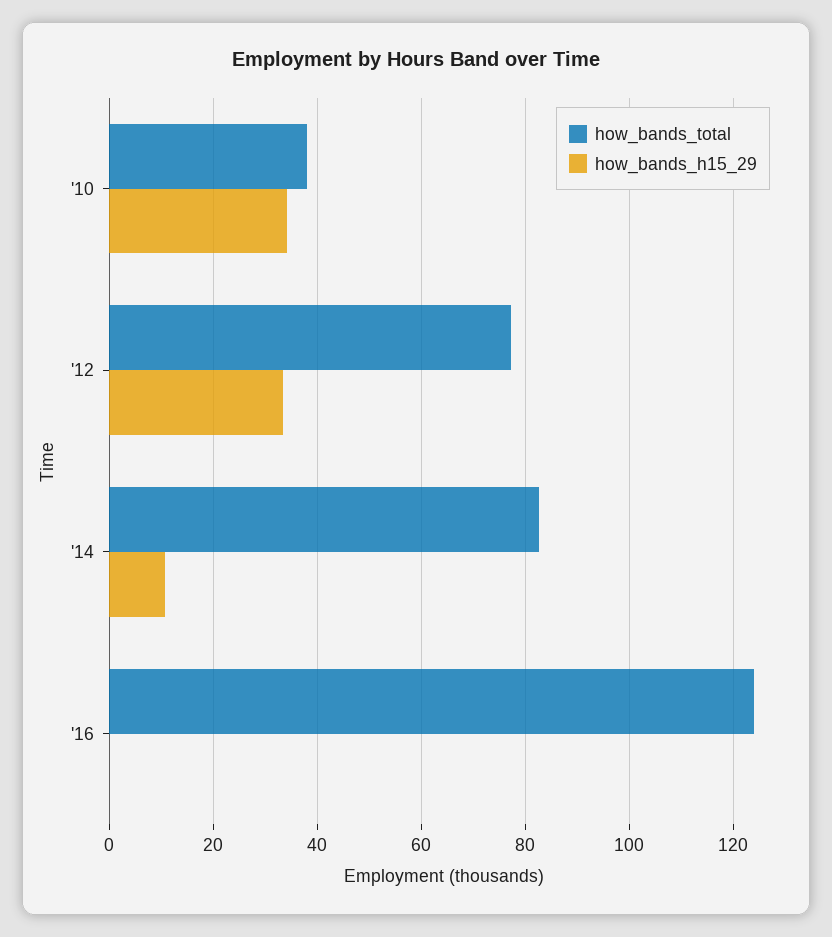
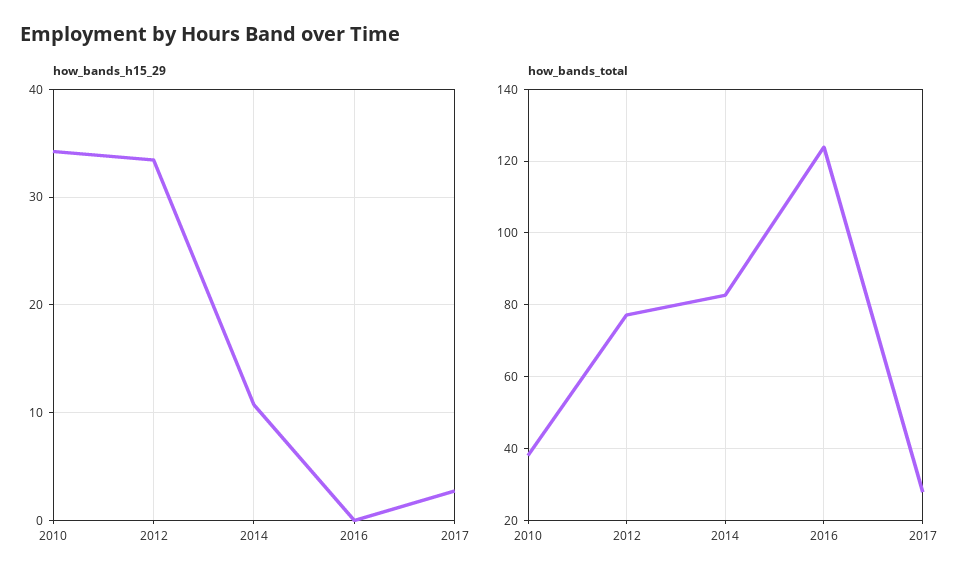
how_bands_h15_29, 2017: none -> 3
how_bands_total, 2017: none -> 28

